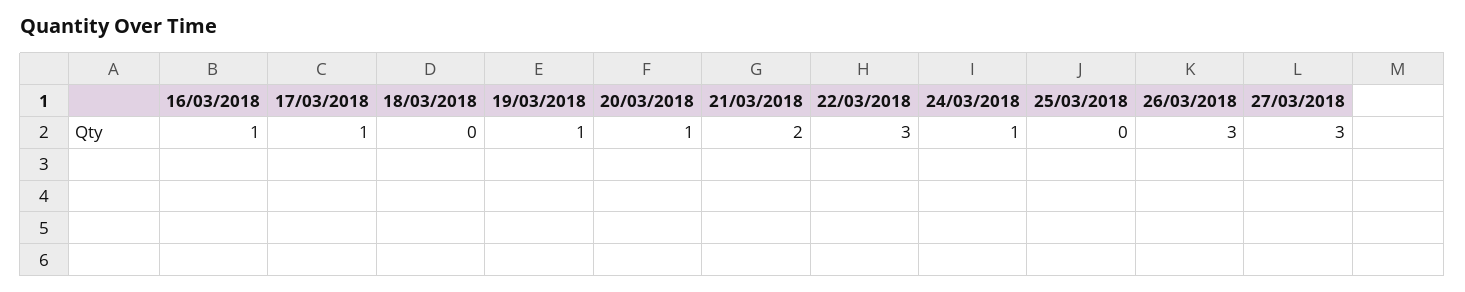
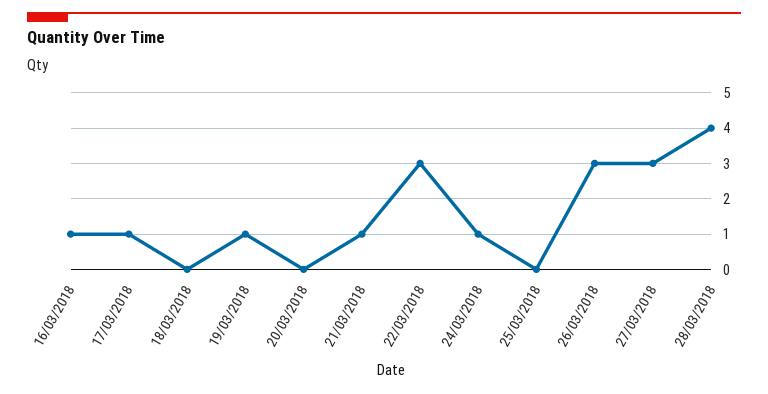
20/03/2018: 1 -> 0
21/03/2018: 2 -> 1
28/03/2018: none -> 4

